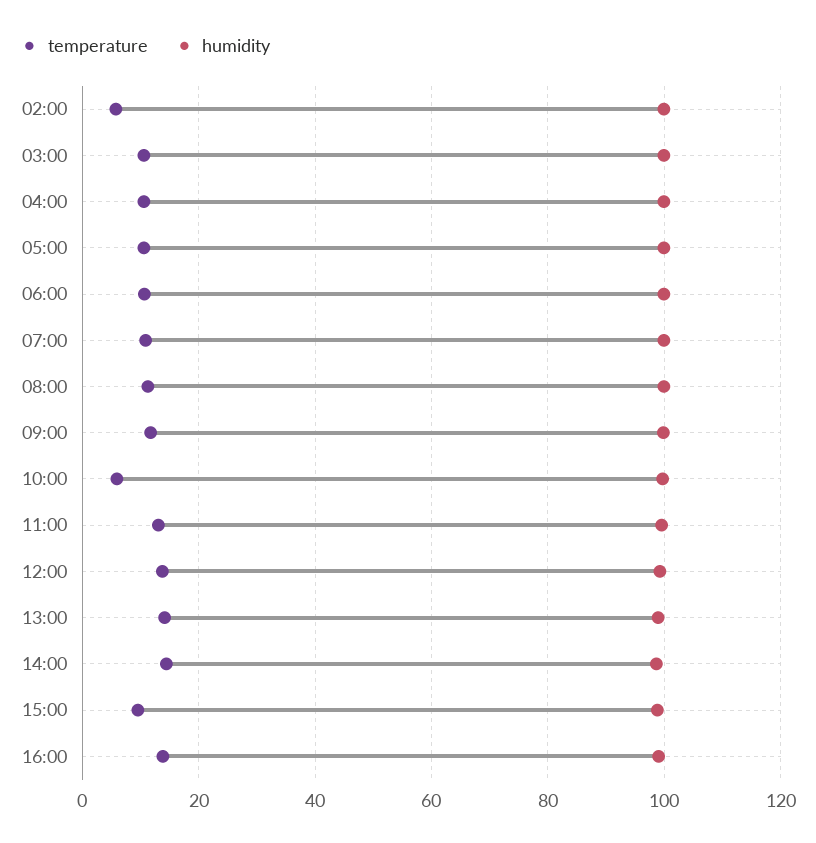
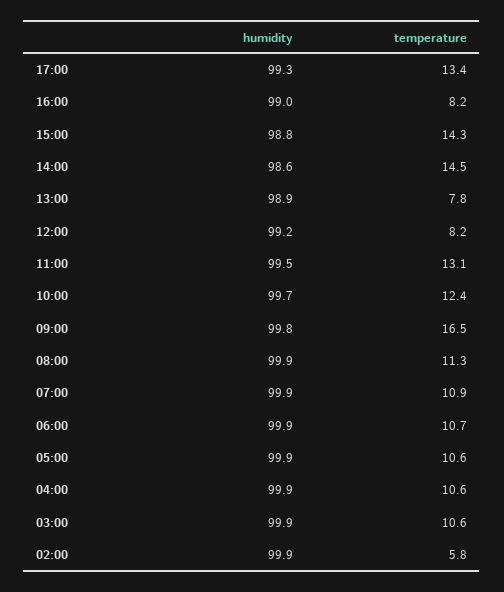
temperature, 09:00: 12 -> 16.5
temperature, 10:00: 6 -> 12.4
temperature, 12:00: 14 -> 8.2
temperature, 13:00: 14 -> 7.8
temperature, 15:00: 10 -> 14.3
temperature, 16:00: 14 -> 8.2
humidity, 17:00: none -> 99.3
temperature, 17:00: none -> 13.4

